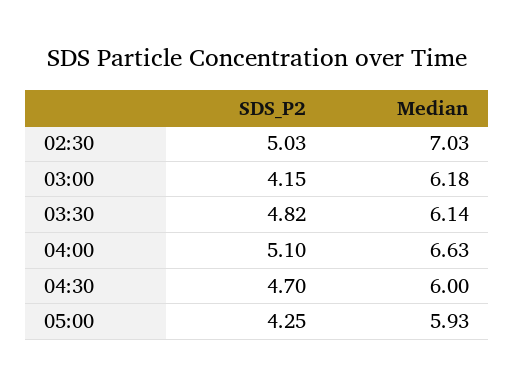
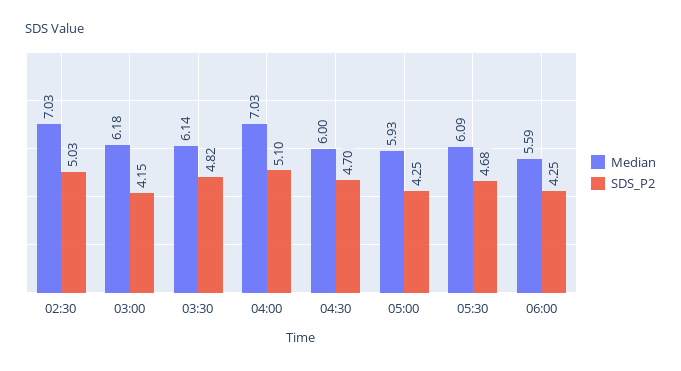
Median, 04:00: 6.63 -> 7.03
Median, 05:30: none -> 6.09
SDS_P2, 05:30: none -> 4.68
Median, 06:00: none -> 5.59
SDS_P2, 06:00: none -> 4.25

